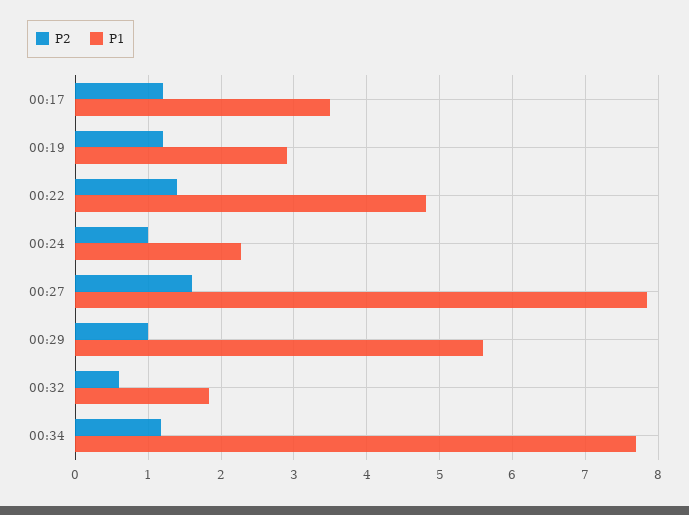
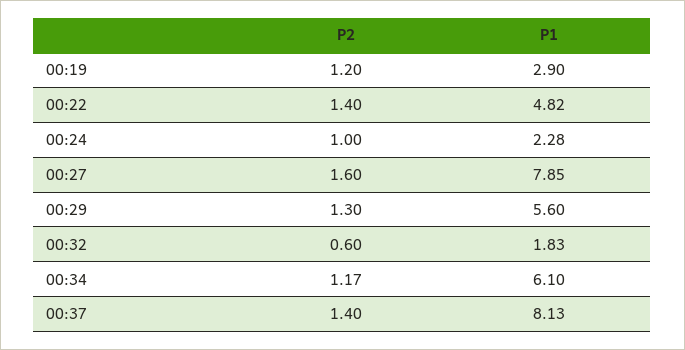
P2, 00:17: 1.2 -> none
P1, 00:17: 3.5 -> none
P2, 00:29: 1 -> 1.3
P1, 00:34: 7.7 -> 6.1
P2, 00:37: none -> 1.4
P1, 00:37: none -> 8.13

